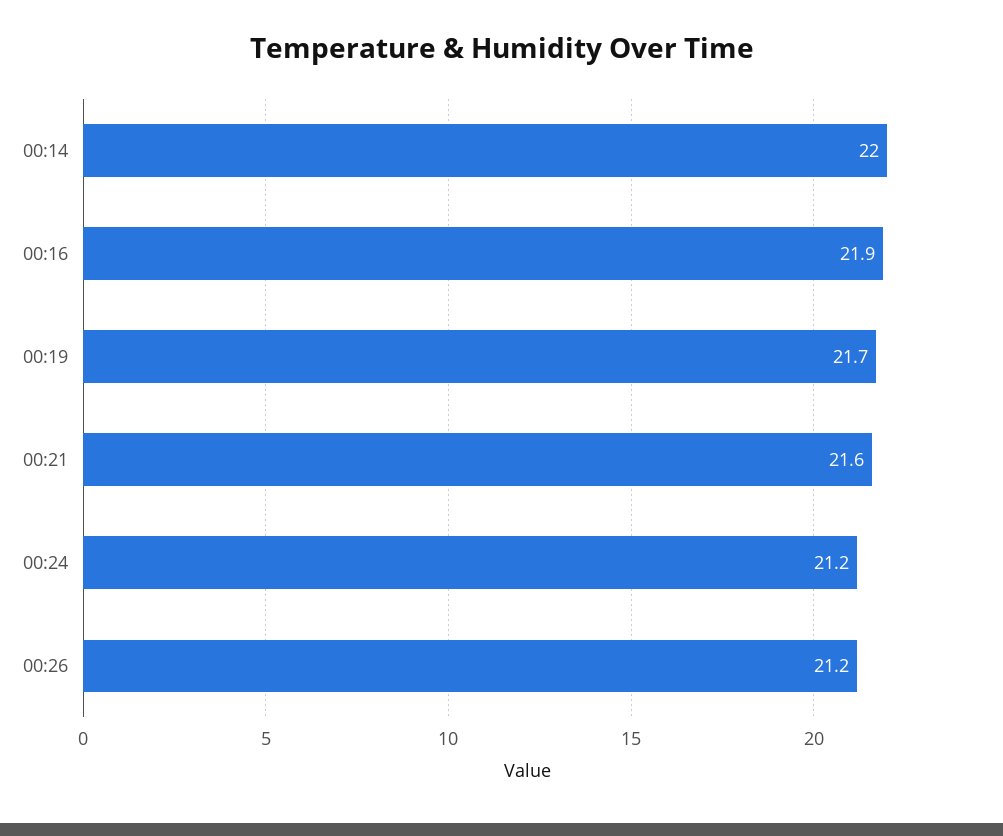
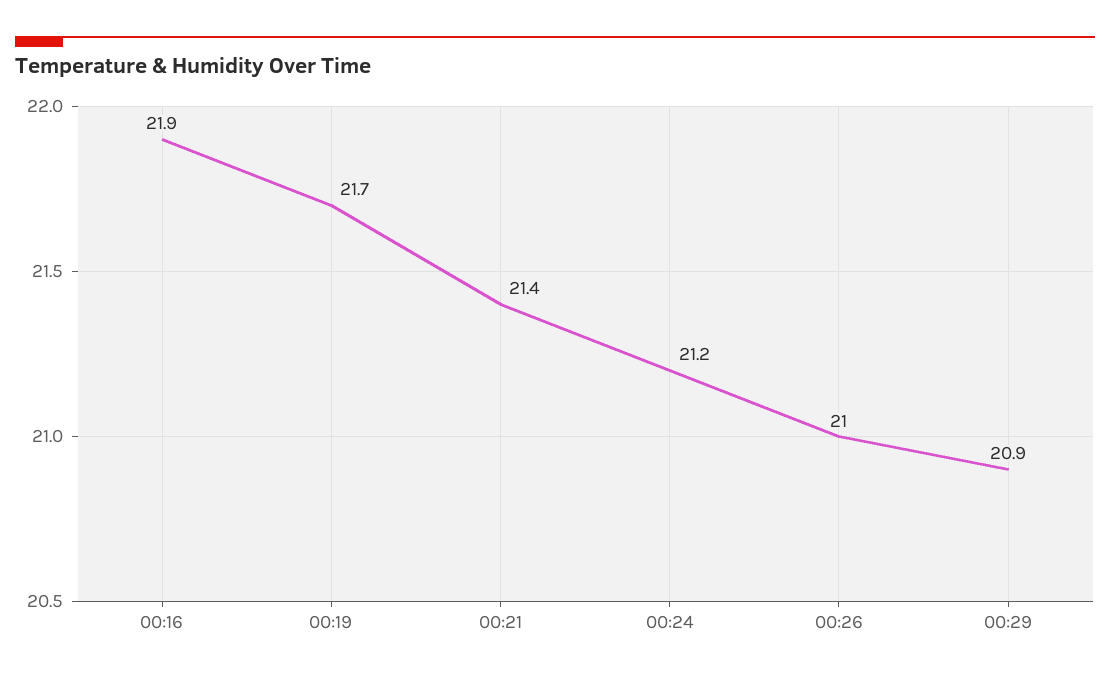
00:14: 22 -> none
00:21: 21.6 -> 21.4
00:26: 21.2 -> 21
00:29: none -> 20.9

